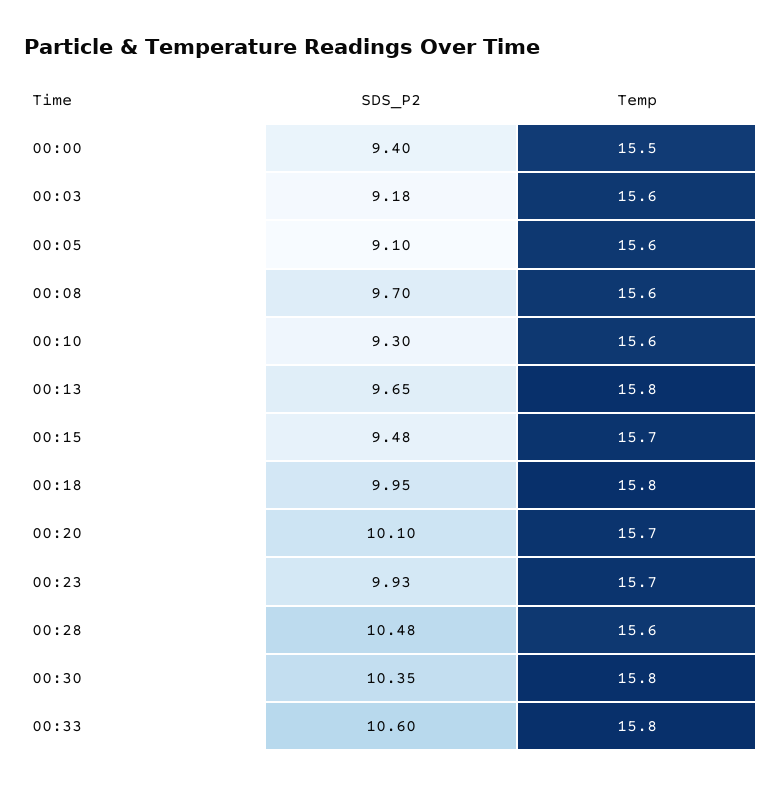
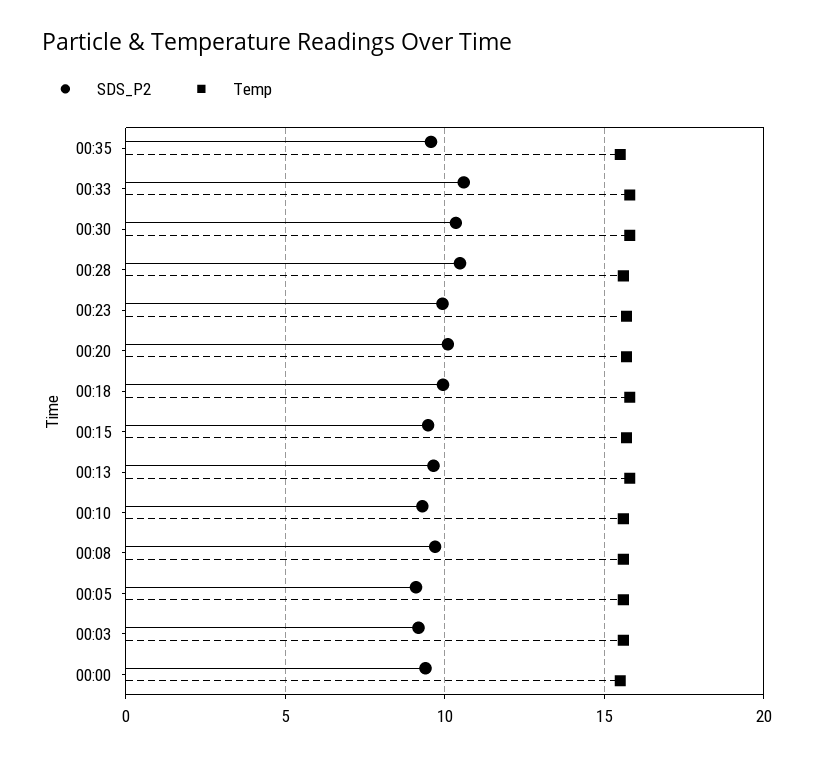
SDS_P2, 00:35: none -> 9.5
Temp, 00:35: none -> 15.5

